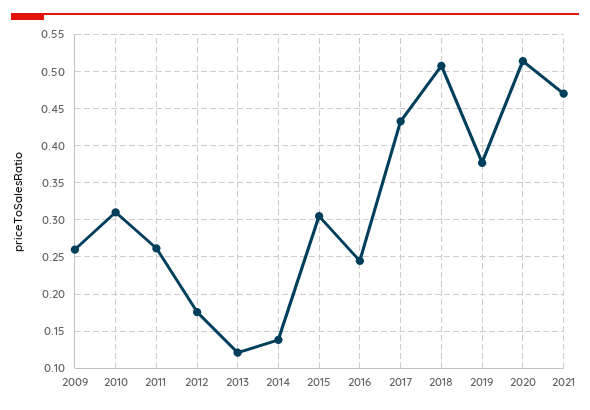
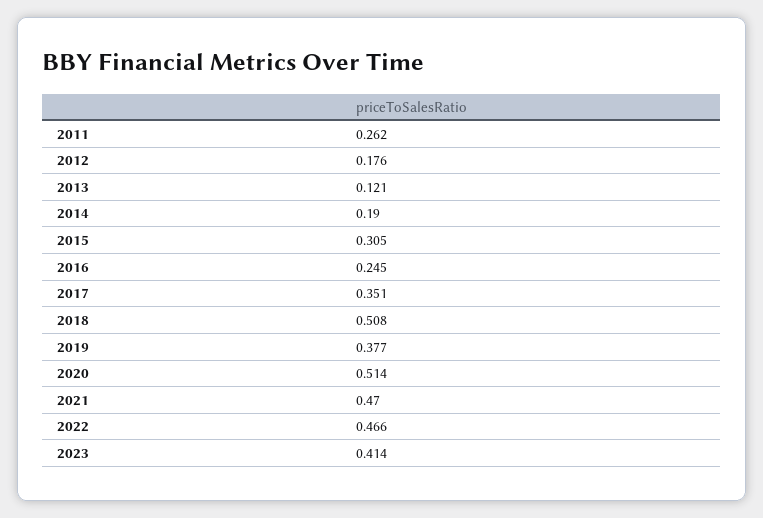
2009: 0.26 -> none
2010: 0.31 -> none
2014: 0.14 -> 0.19
2017: 0.43 -> 0.351
2022: none -> 0.466
2023: none -> 0.414

